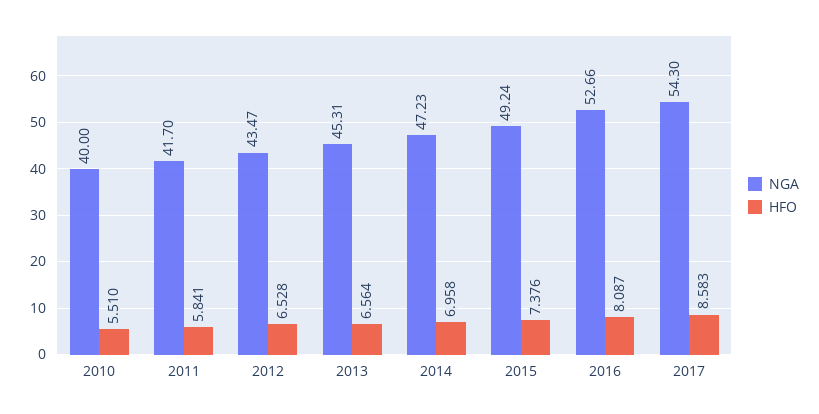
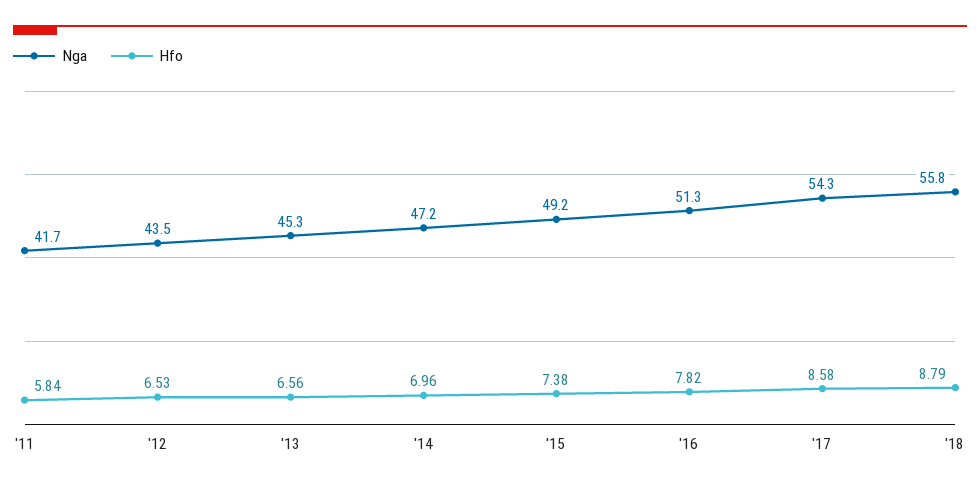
NGA, 2010: 40 -> none
HFO, 2010: 5.51 -> none
NGA, 2016: 52.66 -> 51.3
HFO, 2016: 8.087 -> 7.82
NGA, '18: none -> 55.8
HFO, '18: none -> 8.79

